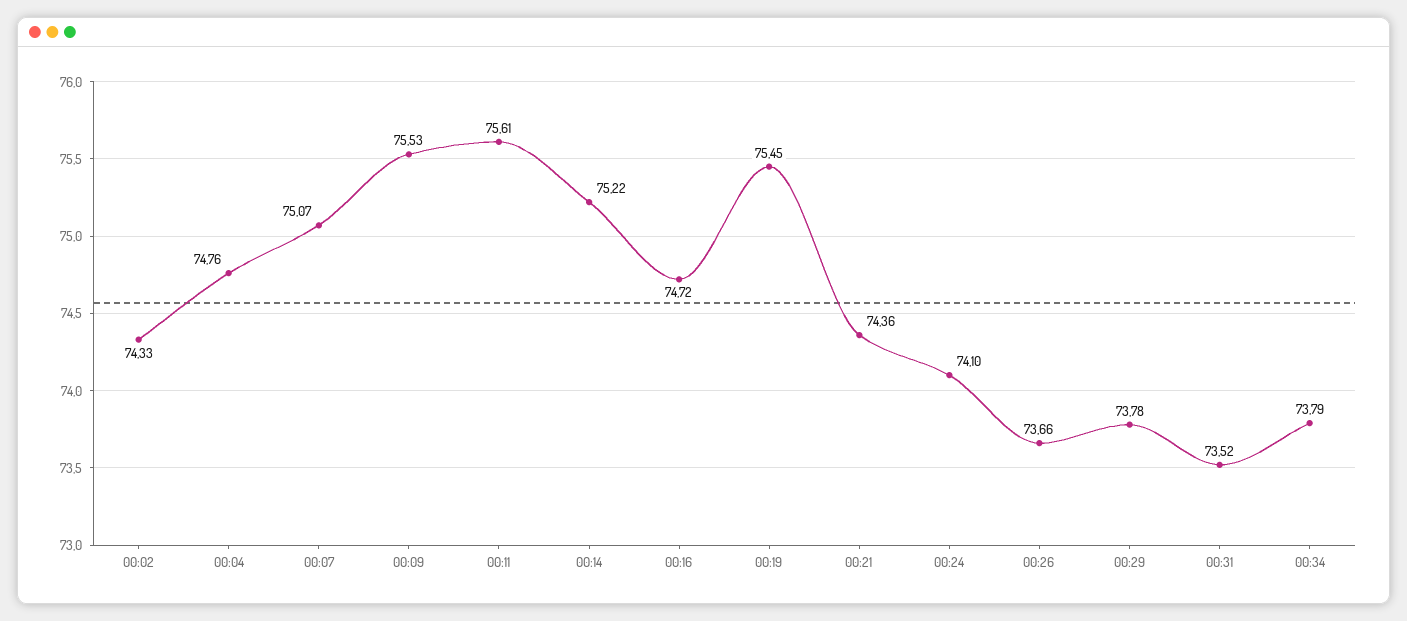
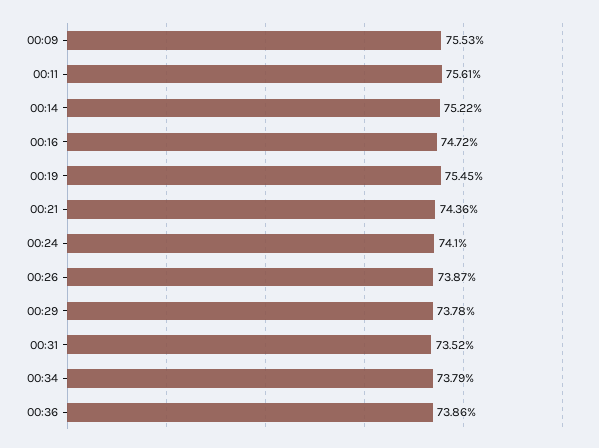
00:02: 74.33 -> none
00:04: 74.76 -> none
00:07: 75.07 -> none
00:26: 73.66 -> 73.87
00:36: none -> 73.86

